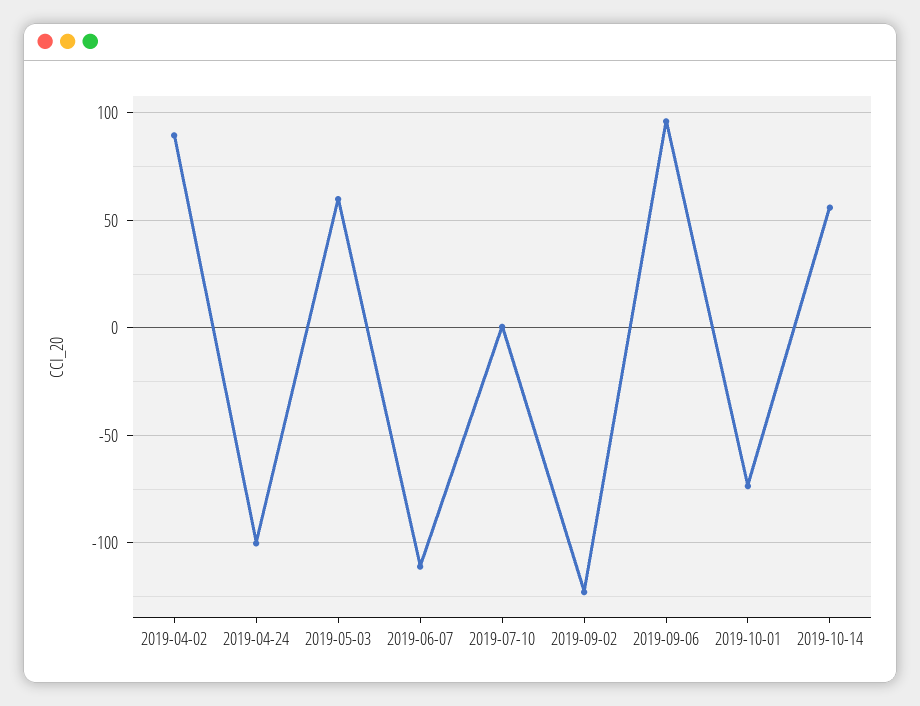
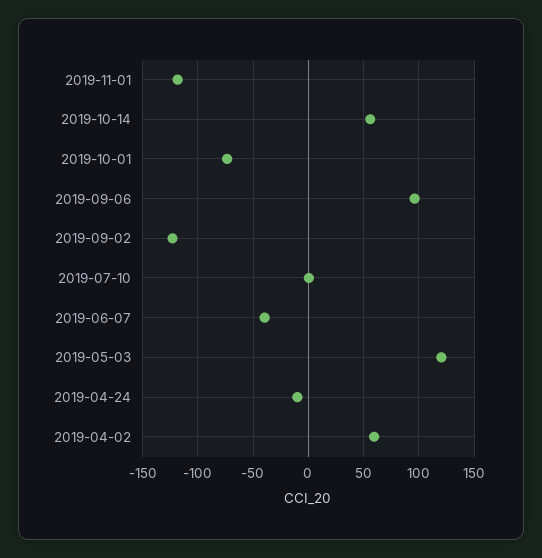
2019-04-02: 90 -> 60
2019-04-24: -100 -> -10
2019-05-03: 60 -> 120
2019-06-07: -110 -> -40
2019-11-01: none -> -120

